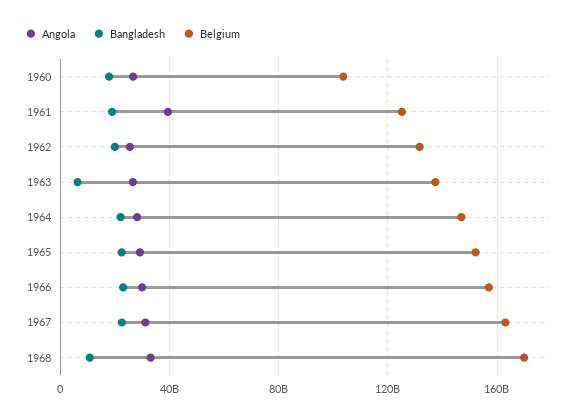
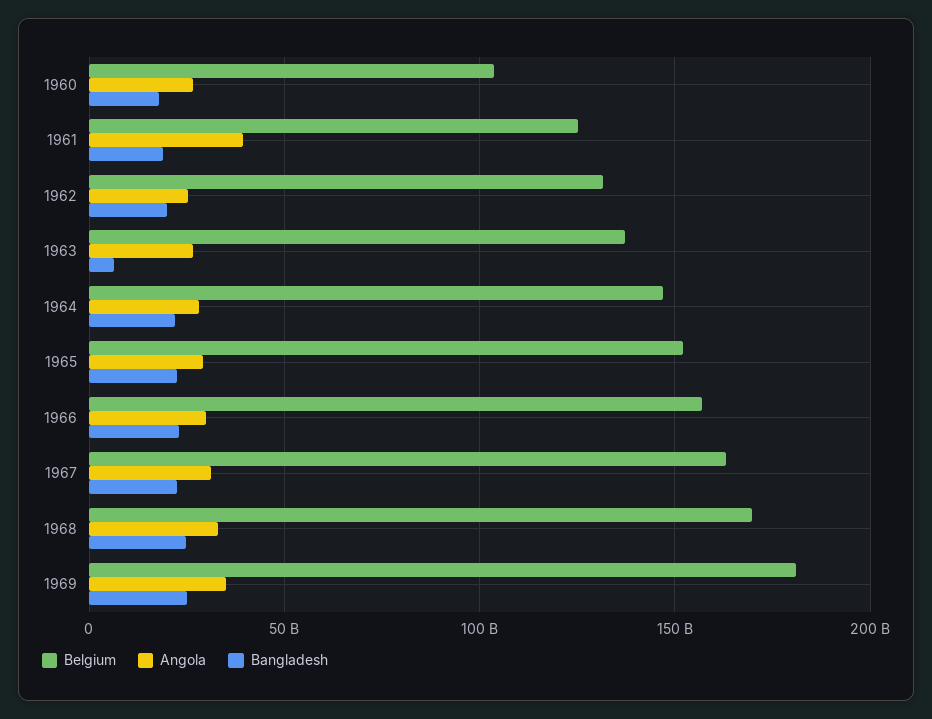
Bangladesh, 1968: 10000000000 -> 25000000000
Belgium, 1969: none -> 180000000000
Angola, 1969: none -> 35000000000
Bangladesh, 1969: none -> 25000000000

